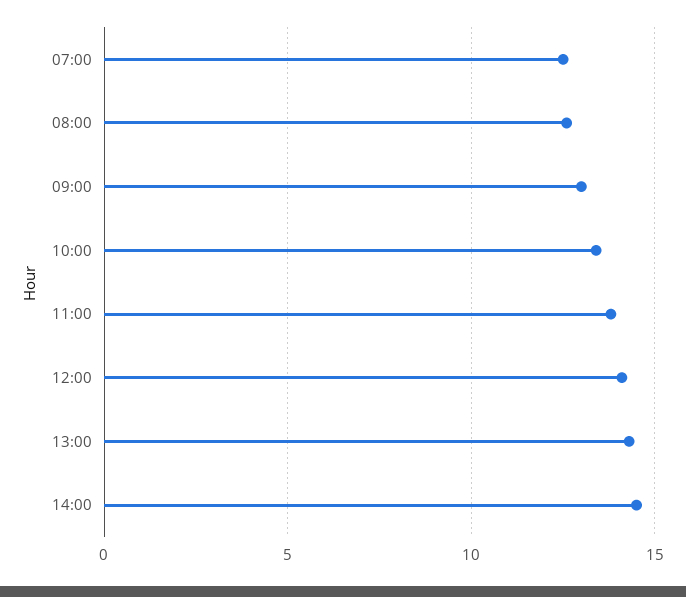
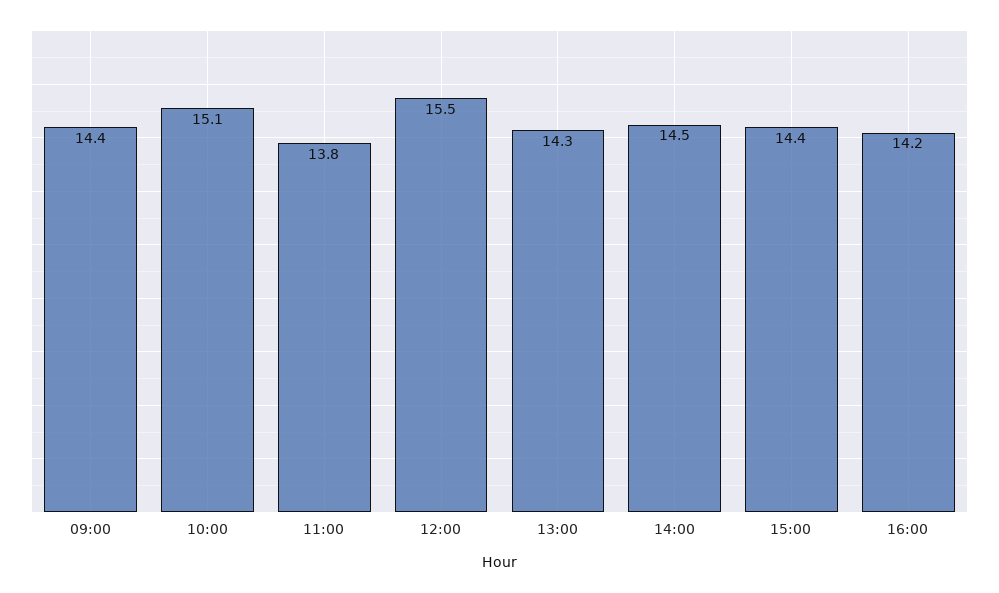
07:00: 12.5 -> none
08:00: 12.5 -> none
09:00: 13 -> 14.4
10:00: 13.5 -> 15.1
12:00: 14 -> 15.5
15:00: none -> 14.4
16:00: none -> 14.2

